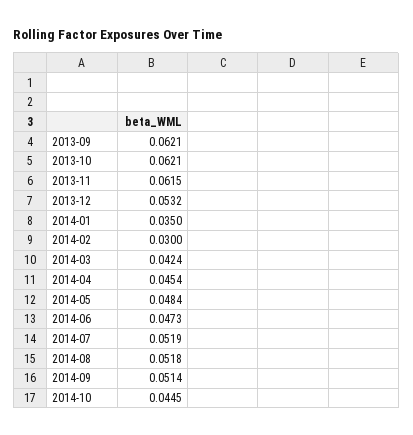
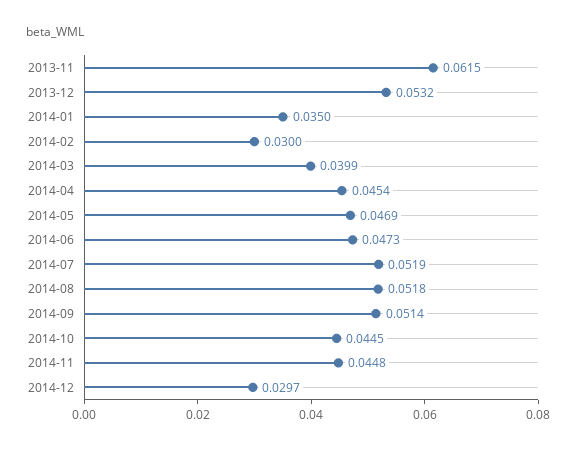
2013-09: 0.0621 -> none
2013-10: 0.0621 -> none
2014-03: 0.0424 -> 0.0399
2014-05: 0.0484 -> 0.0469
2014-11: none -> 0.0448
2014-12: none -> 0.0297

